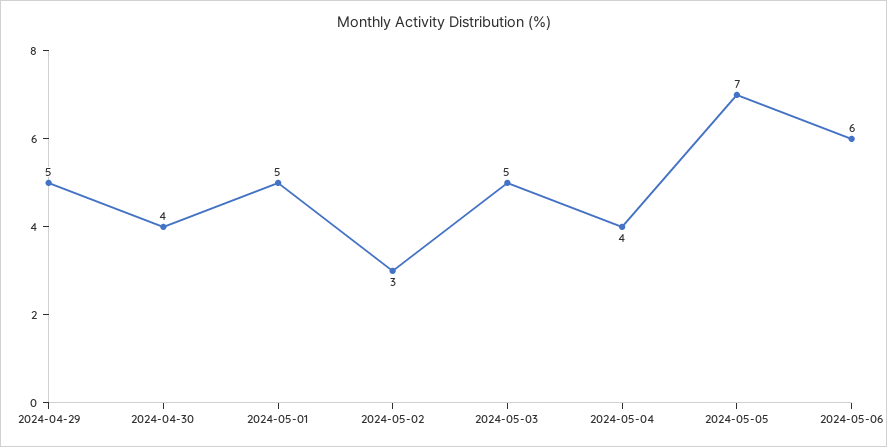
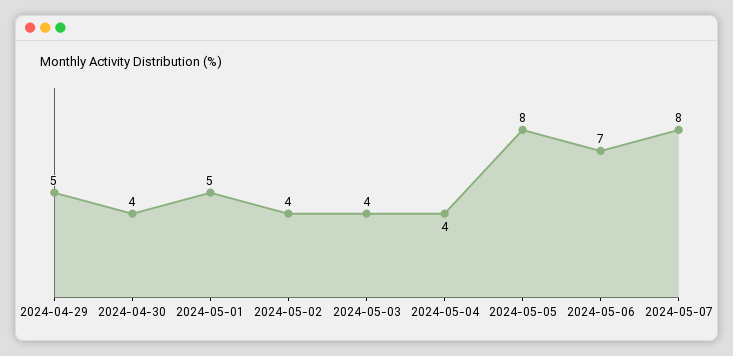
2024-05-02: 3 -> 4
2024-05-03: 5 -> 4
2024-05-05: 7 -> 8
2024-05-06: 6 -> 7
2024-05-07: none -> 8

